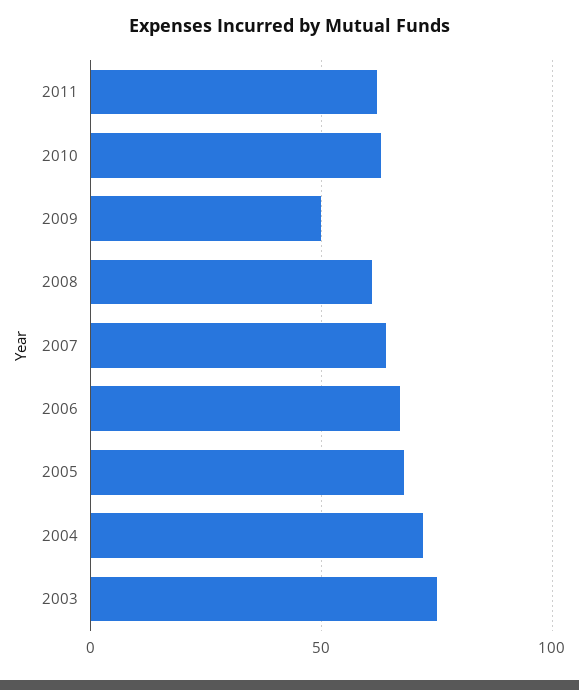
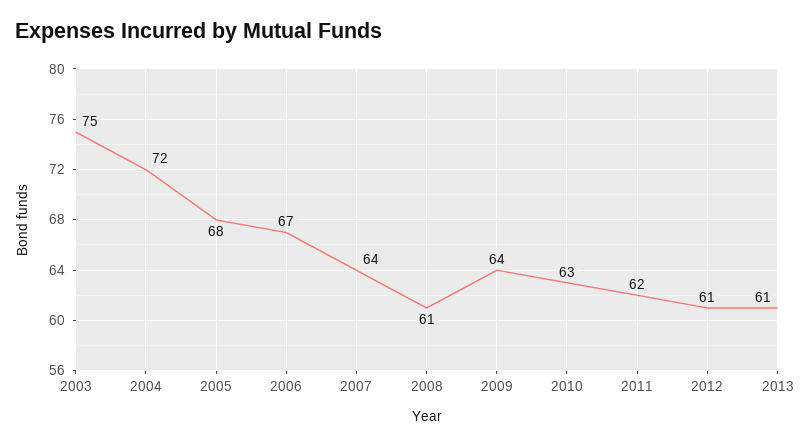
2009: 50 -> 64
2012: none -> 61
2013: none -> 61

